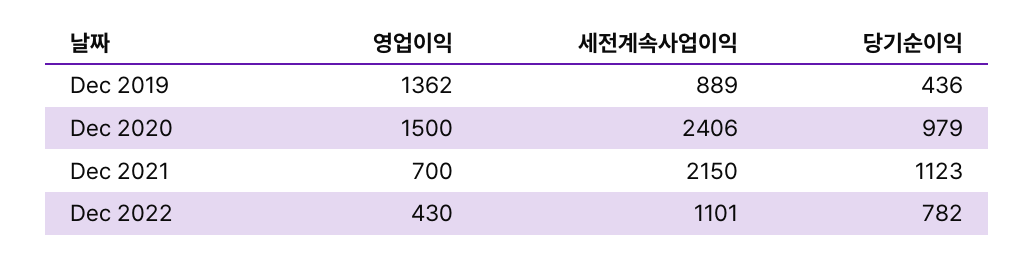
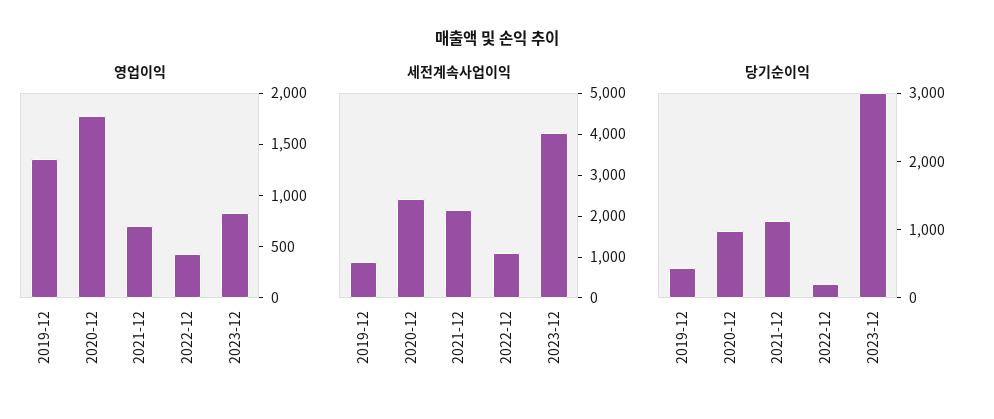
영업이익, Dec 2020: 1500 -> 1800
당기순이익, Dec 2022: 782 -> 200
영업이익, 2023-12: none -> 800
세전계속사업이익, 2023-12: none -> 4000
당기순이익, 2023-12: none -> 3000

